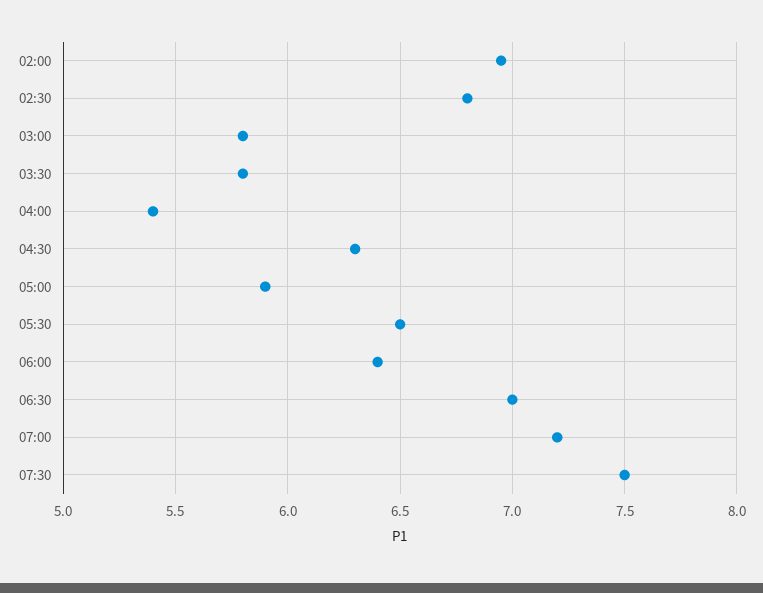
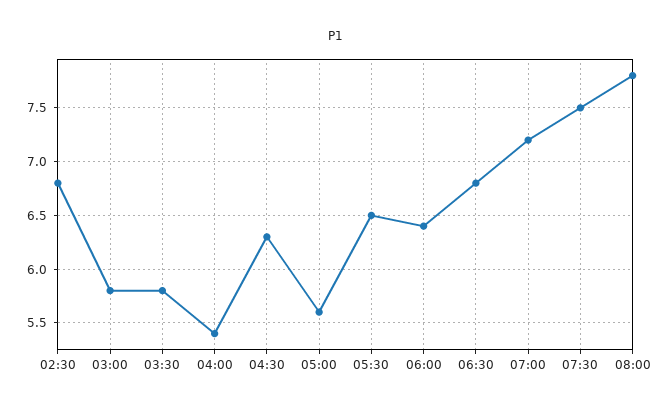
02:00: 6.95 -> none
05:00: 5.9 -> 5.6
06:30: 7 -> 6.8
08:00: none -> 7.8

